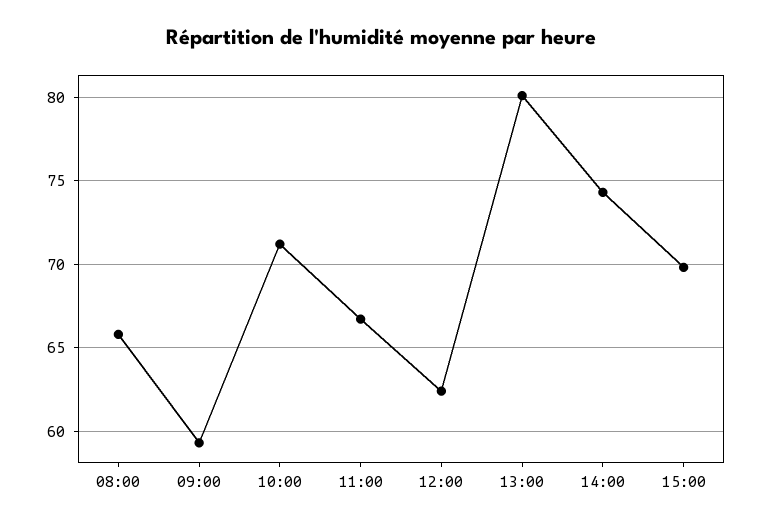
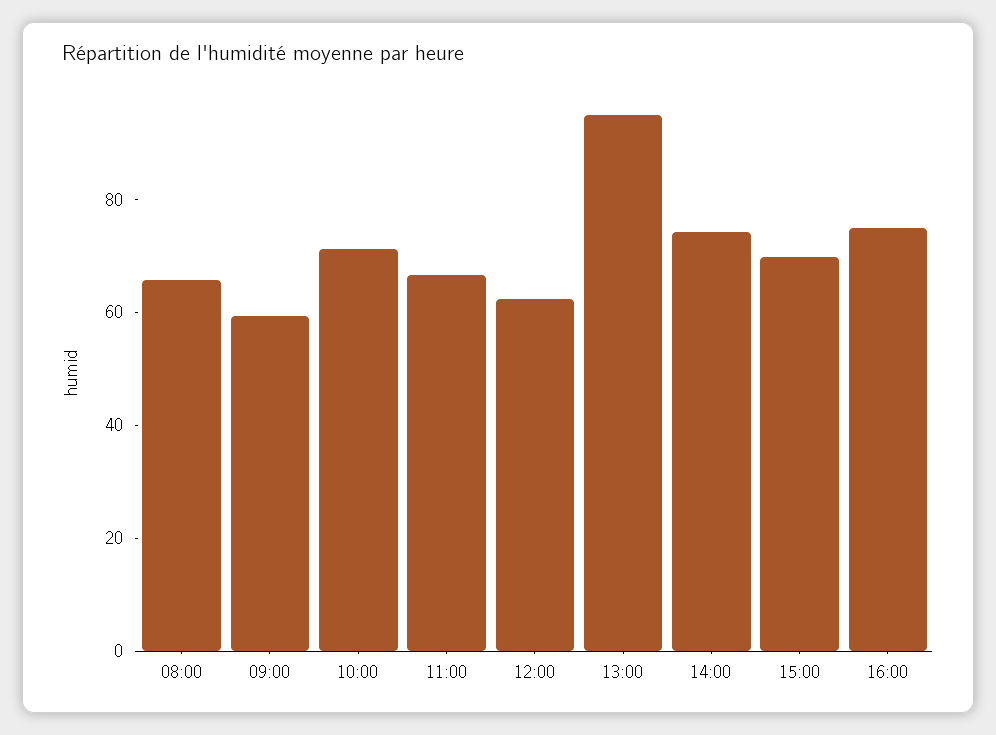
13:00: 80 -> 95
16:00: none -> 75

